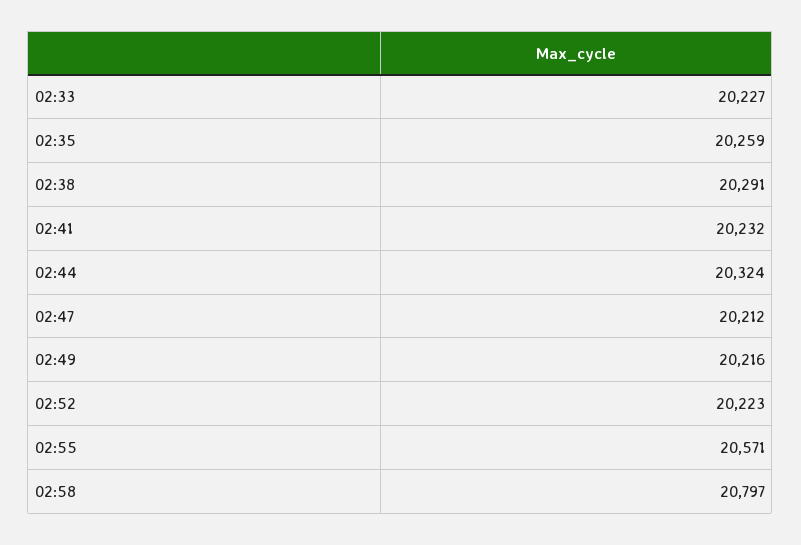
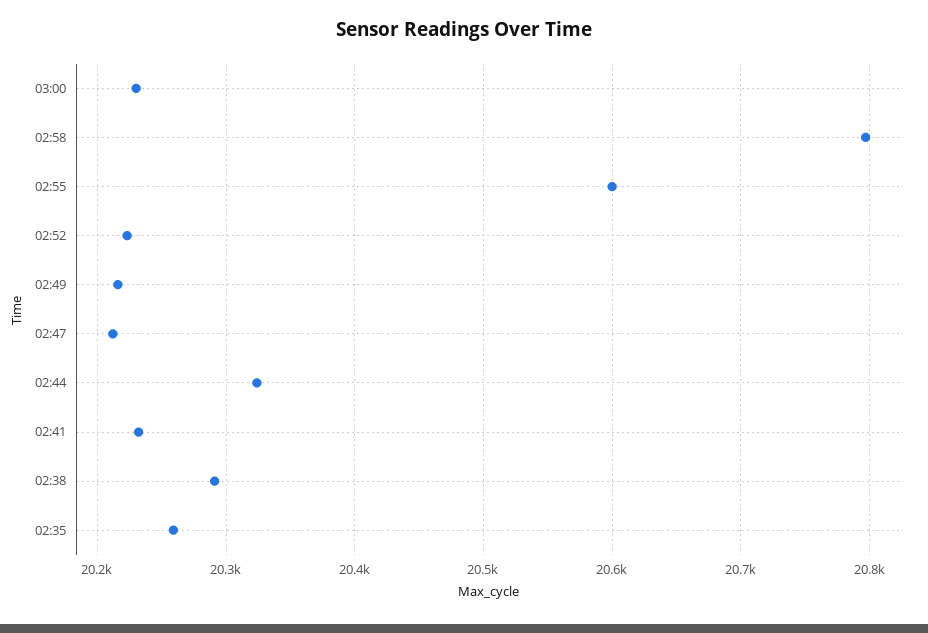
02:33: 20227 -> none
02:55: 20571 -> 20600
03:00: none -> 20230

